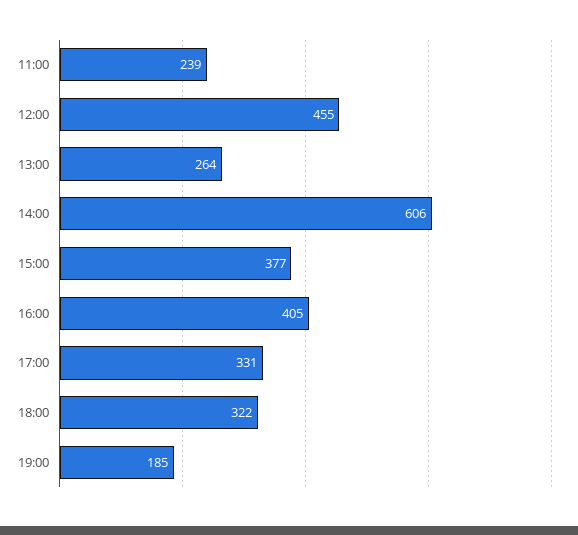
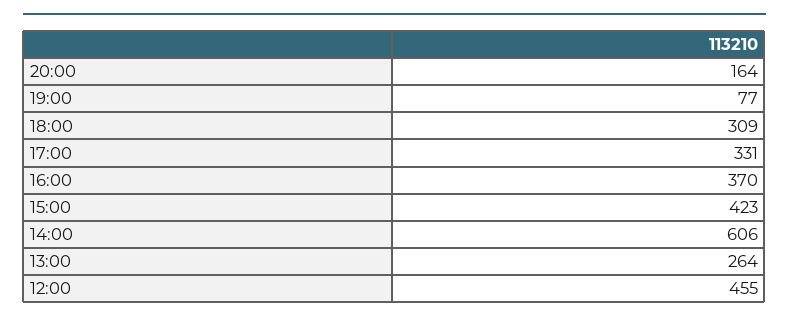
11:00: 239 -> none
15:00: 377 -> 423
16:00: 405 -> 370
18:00: 322 -> 309
19:00: 185 -> 77
20:00: none -> 164

